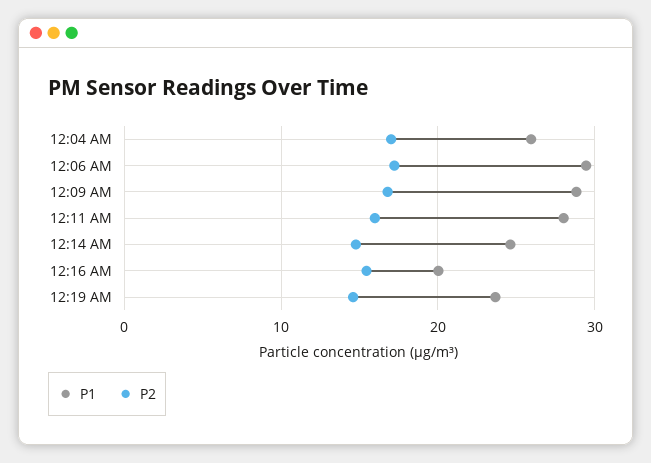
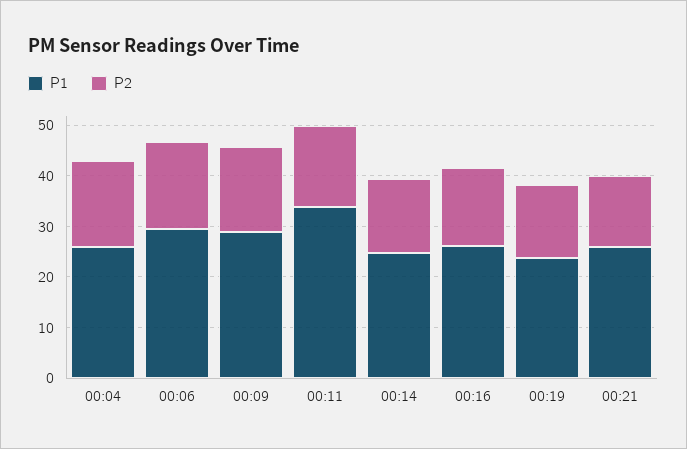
P1, 12:11 AM: 28 -> 34
P1, 12:16 AM: 20 -> 26
P1, 00:21: none -> 26
P2, 00:21: none -> 14

